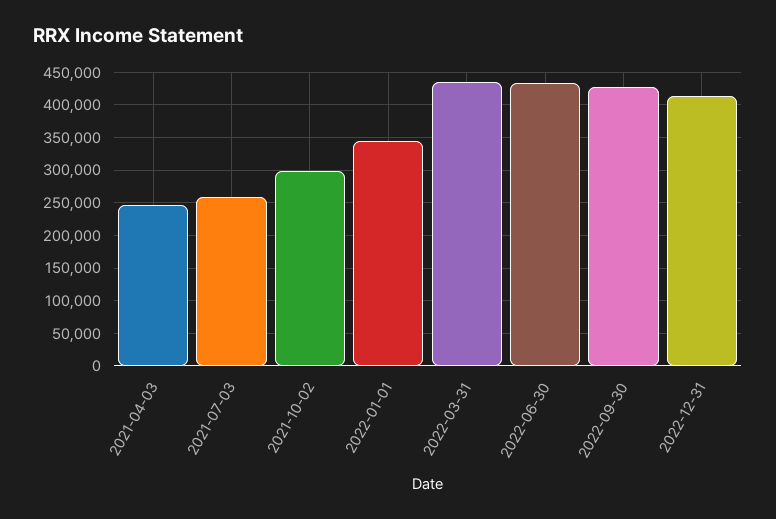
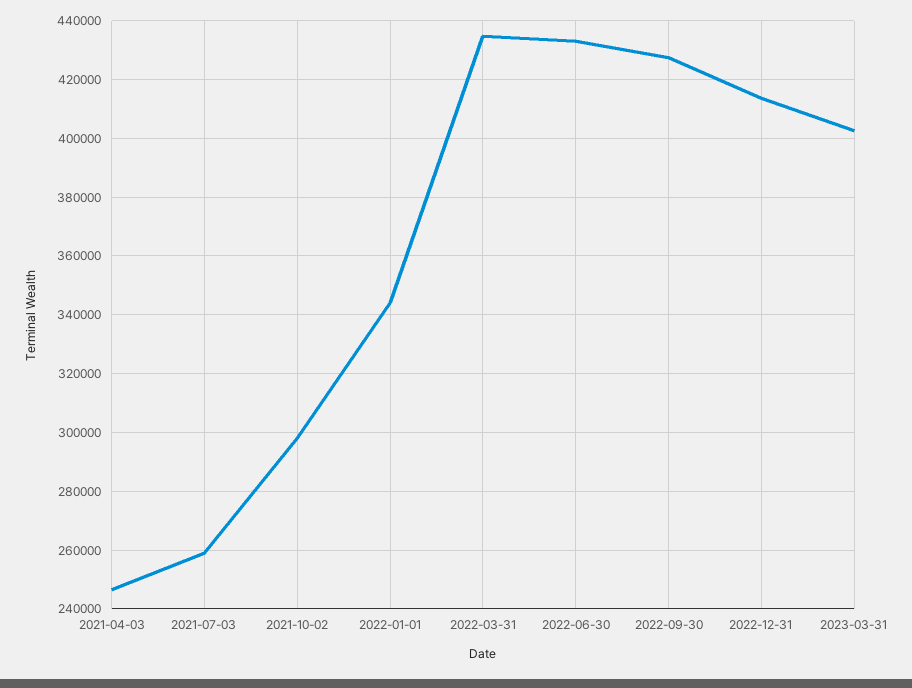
2023-03-31: none -> 402500

